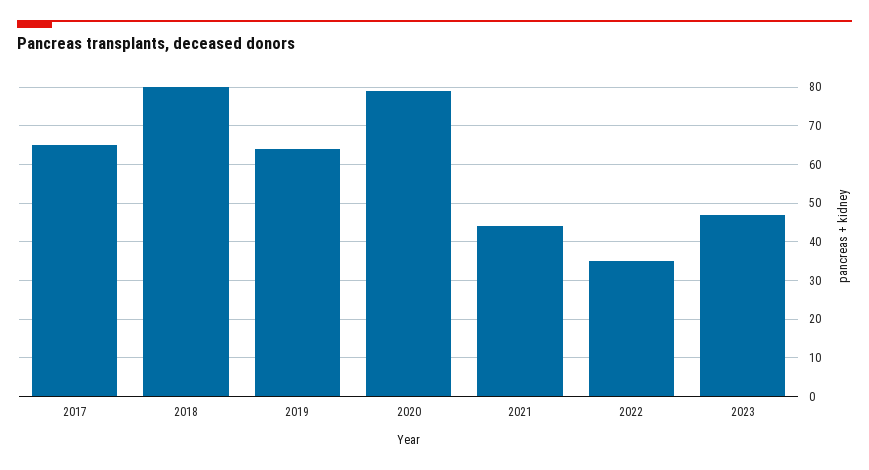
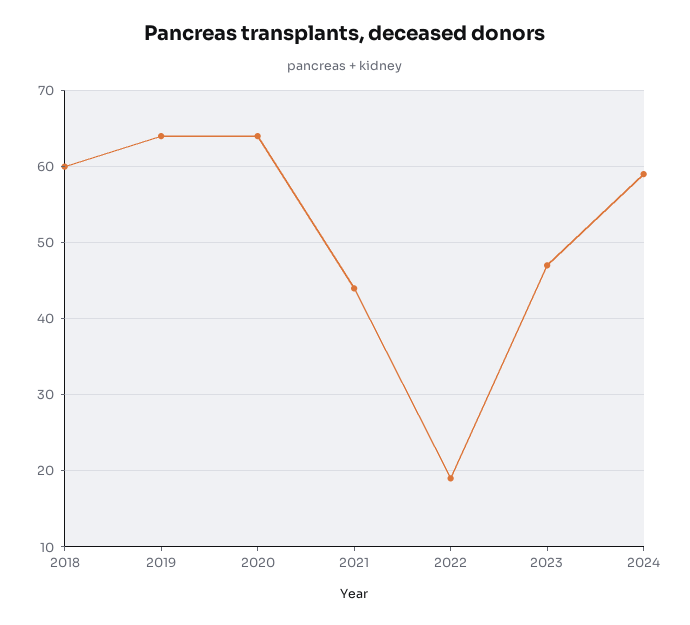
2017: 65 -> none
2018: 80 -> 60
2020: 80 -> 64
2022: 35 -> 19
2024: none -> 59

